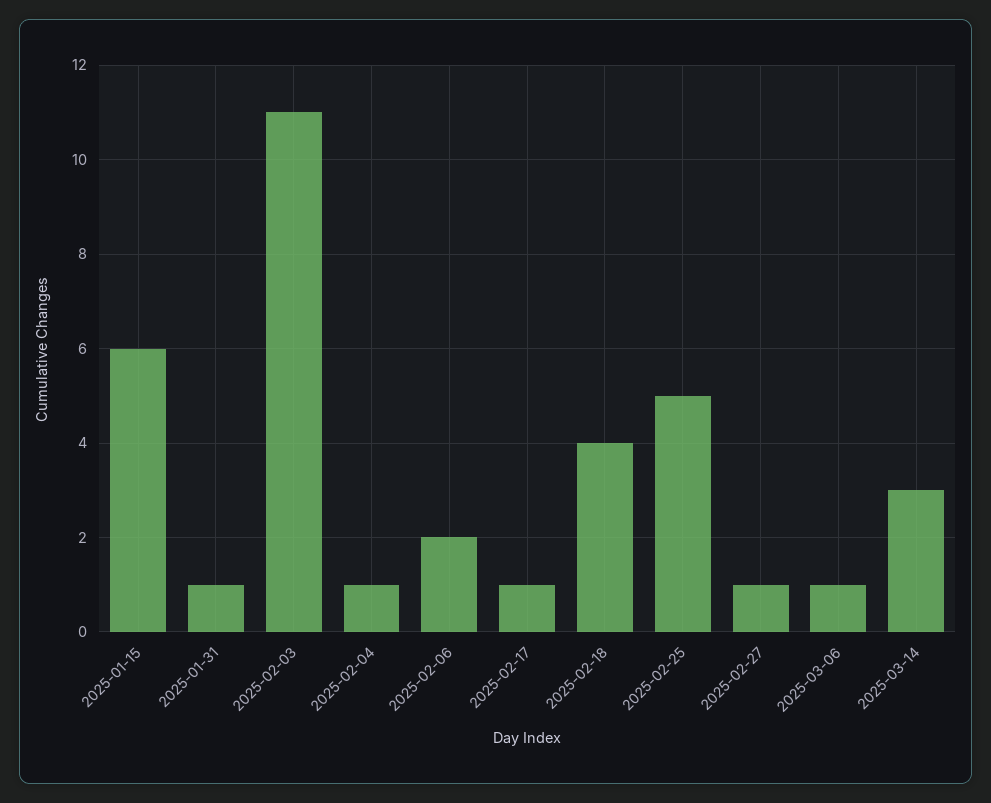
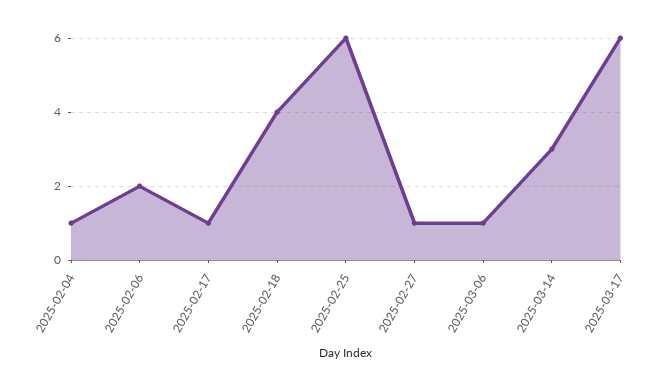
2025-01-15: 6 -> none
2025-01-31: 1 -> none
2025-02-03: 11 -> none
2025-02-25: 5 -> 6
2025-03-17: none -> 6

